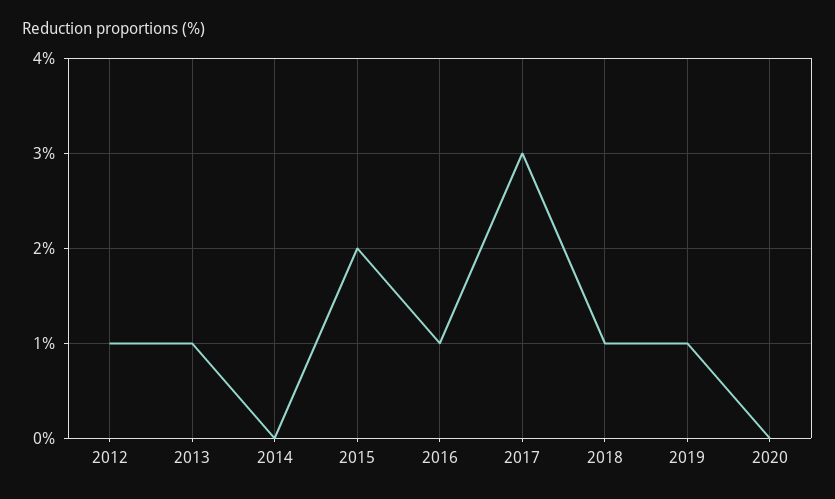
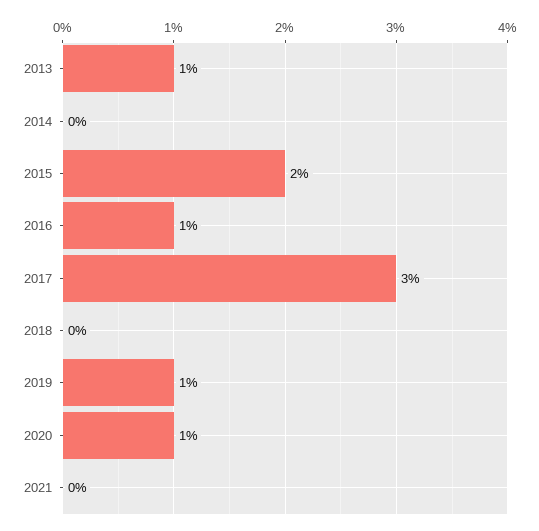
2012: 1 -> none
2018: 1 -> 0
2020: 0 -> 1
2021: none -> 0

